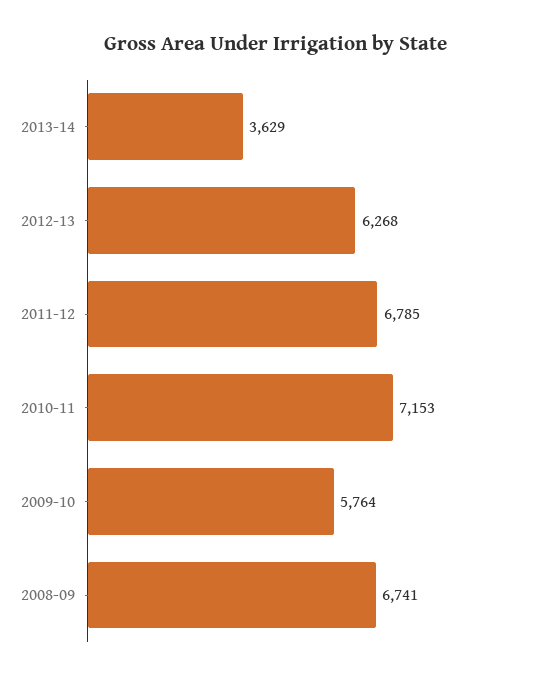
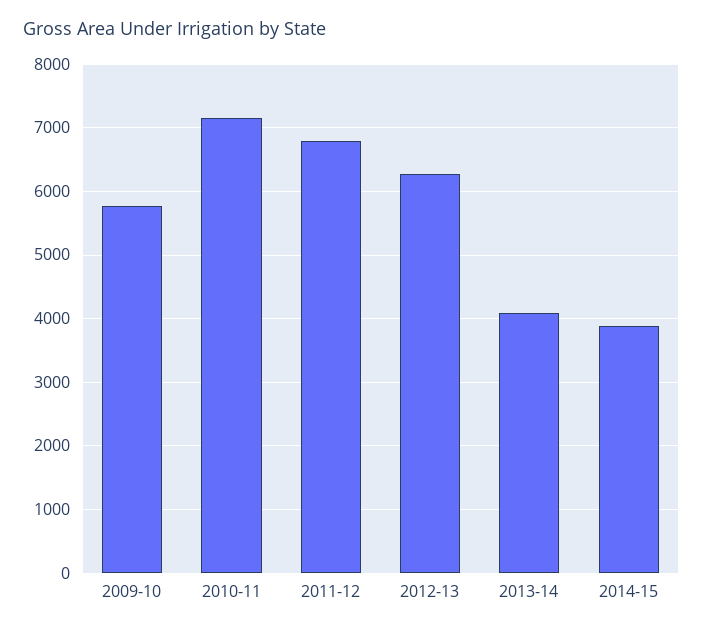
2013-14: 3629 -> 4100
2008-09: 6741 -> none
2014-15: none -> 3900

